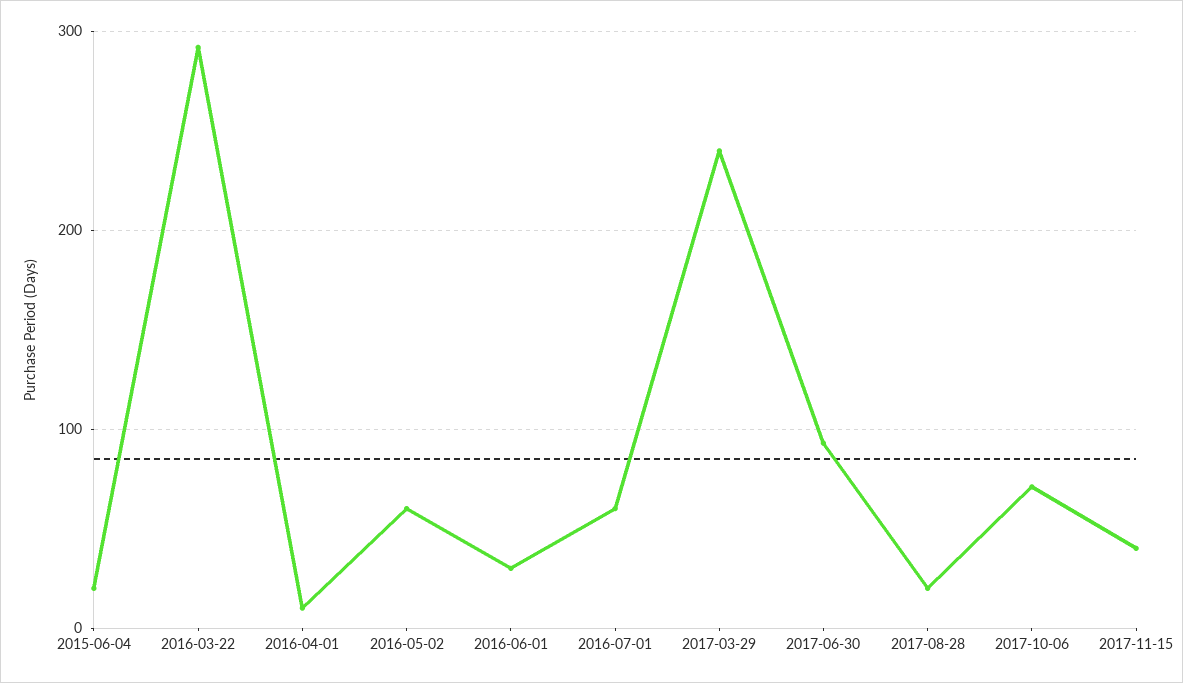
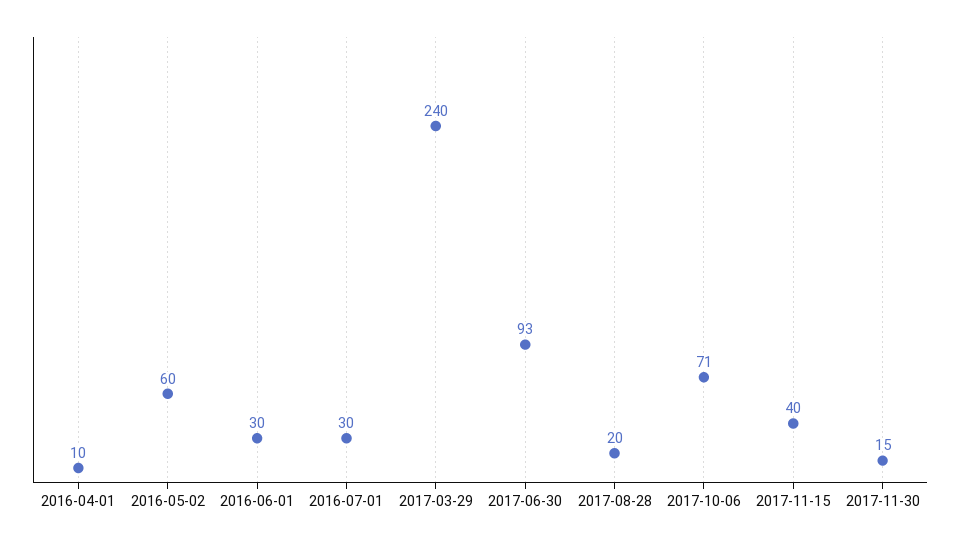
2015-06-04: 20 -> none
2016-03-22: 290 -> none
2016-07-01: 60 -> 30
2017-11-30: none -> 15

